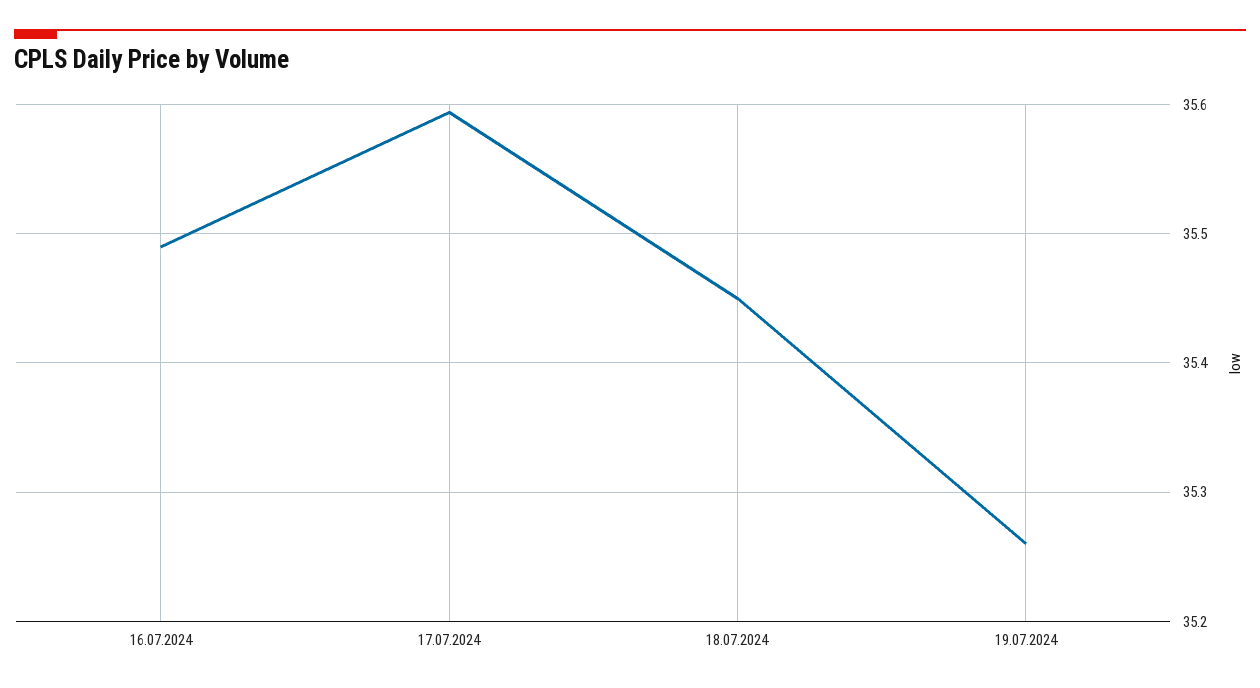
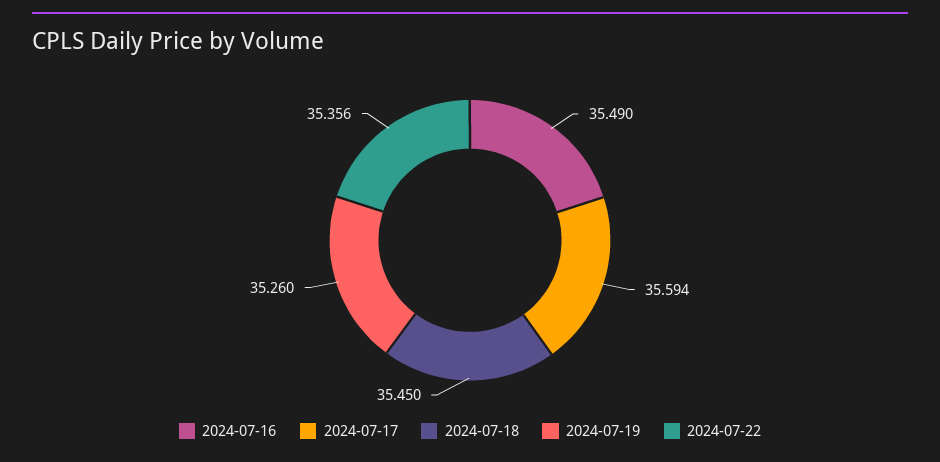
2024-07-22: none -> 35.356

